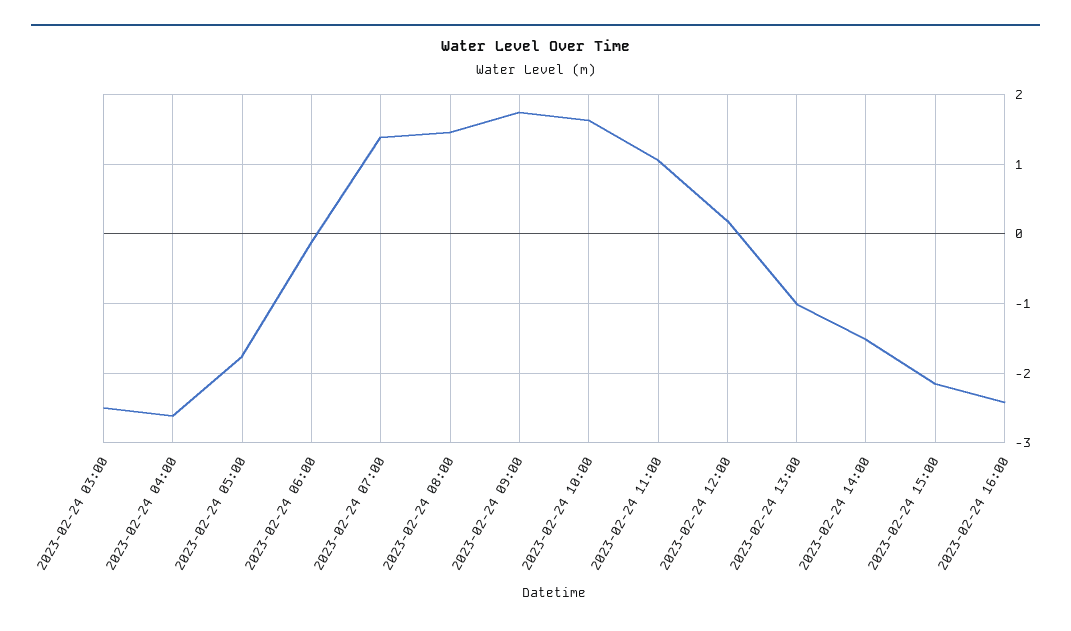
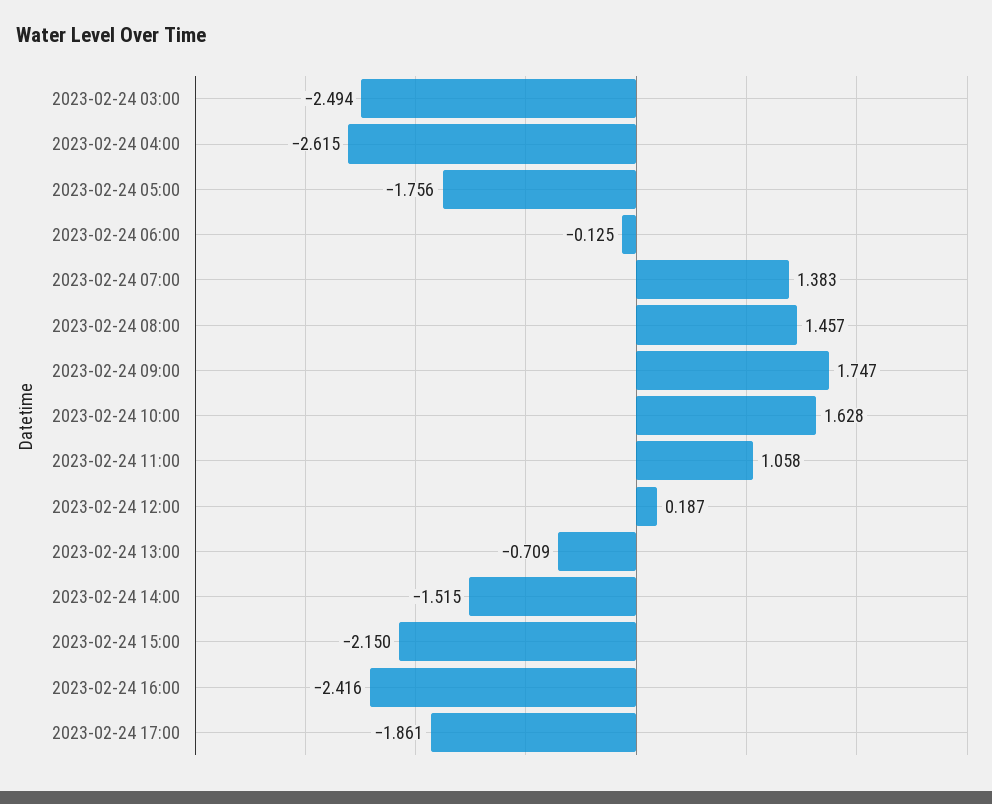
2023-02-24 13:00: -1 -> -0.709
2023-02-24 17:00: none -> -1.861

